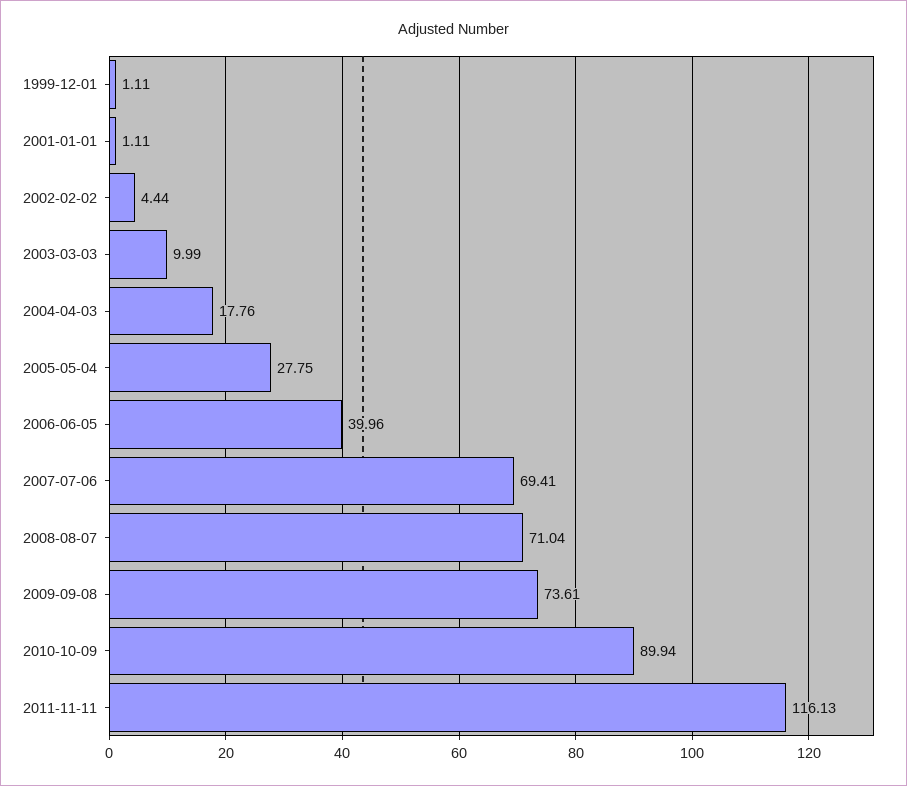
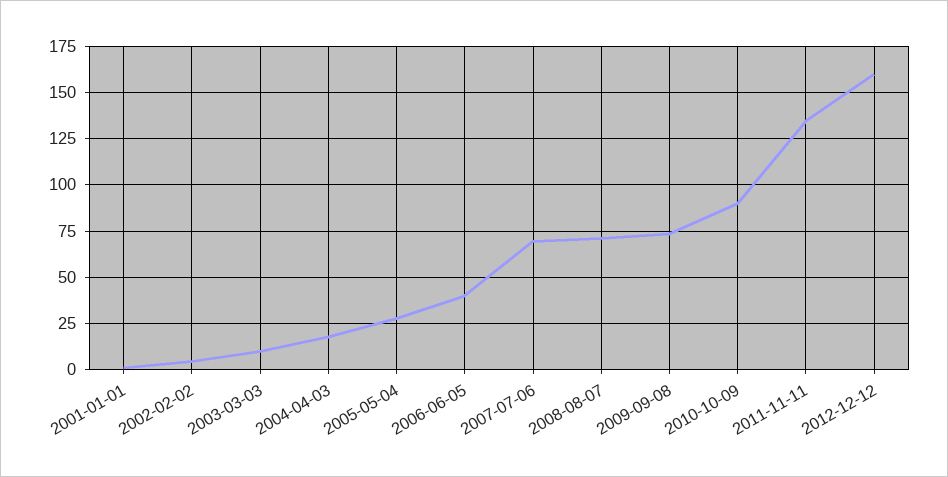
1999-12-01: 1.11 -> none
2011-11-11: 116.13 -> 135
2012-12-12: none -> 160

